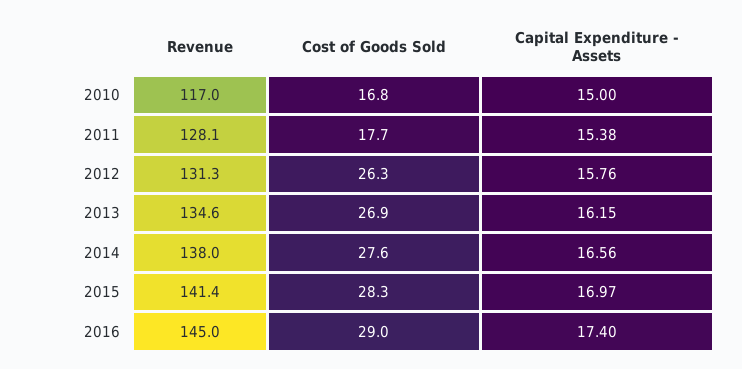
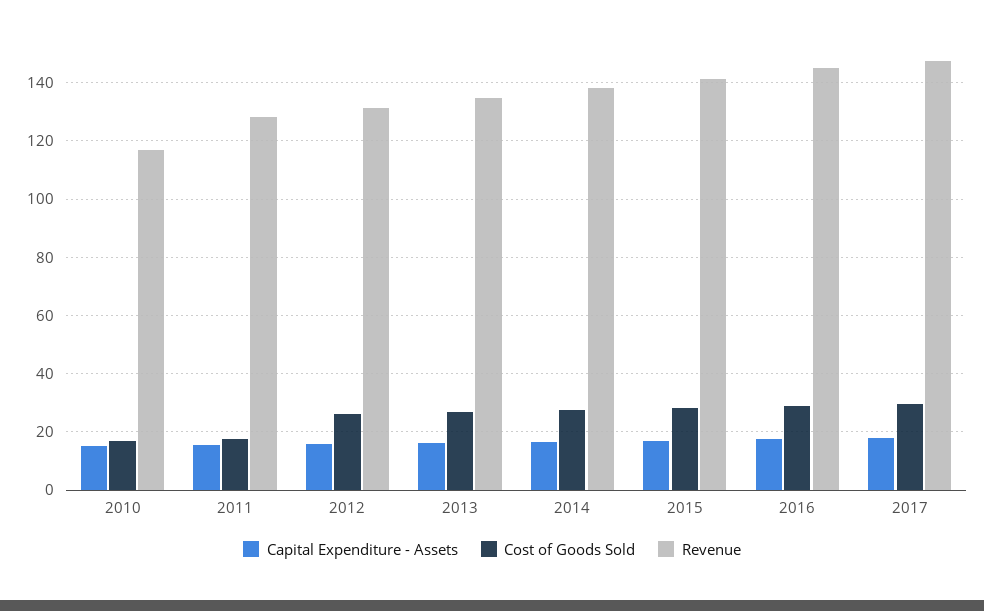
Capital Expenditure - Assets, 2017: none -> 17.5
Cost of Goods Sold, 2017: none -> 30
Revenue, 2017: none -> 147.5

